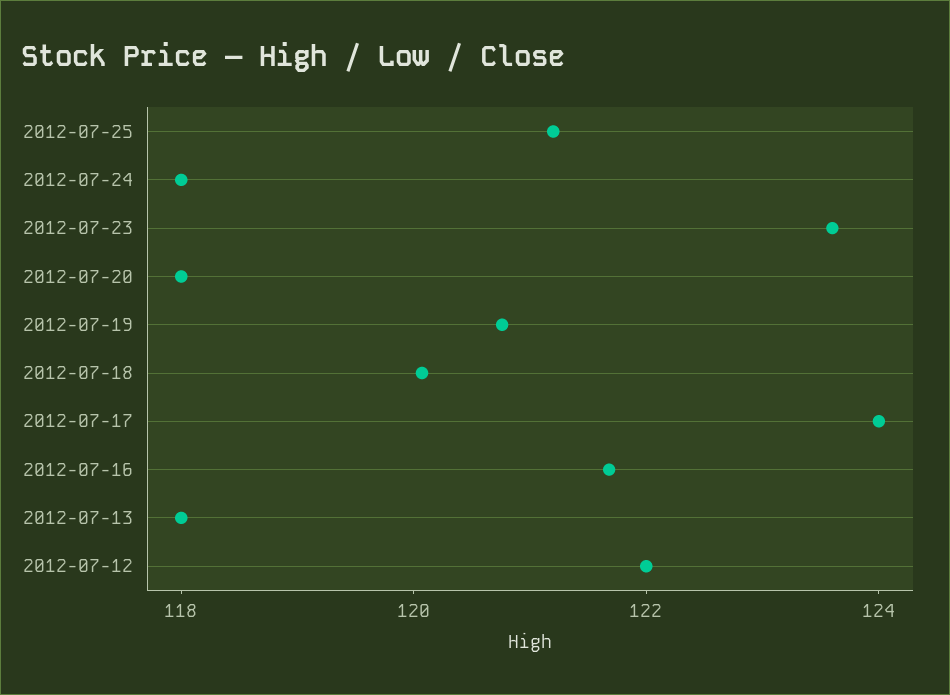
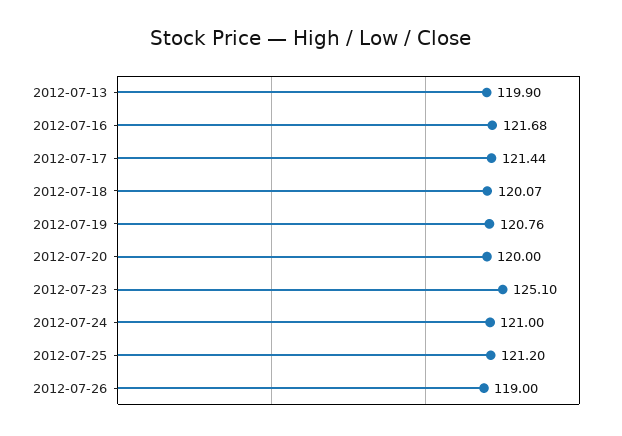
2012-07-24: 118 -> 121
2012-07-23: 123.5 -> 125.1
2012-07-20: 118 -> 120
2012-07-17: 124 -> 121.44
2012-07-13: 118 -> 119.9
2012-07-12: 122 -> none
2012-07-26: none -> 119

